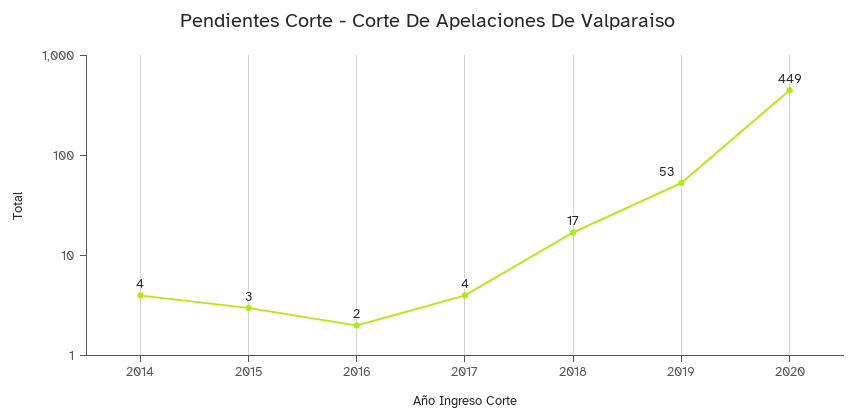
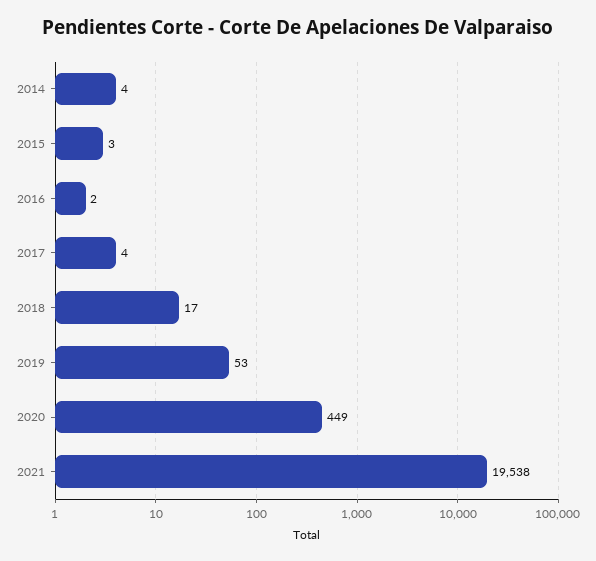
2021: none -> 19538

